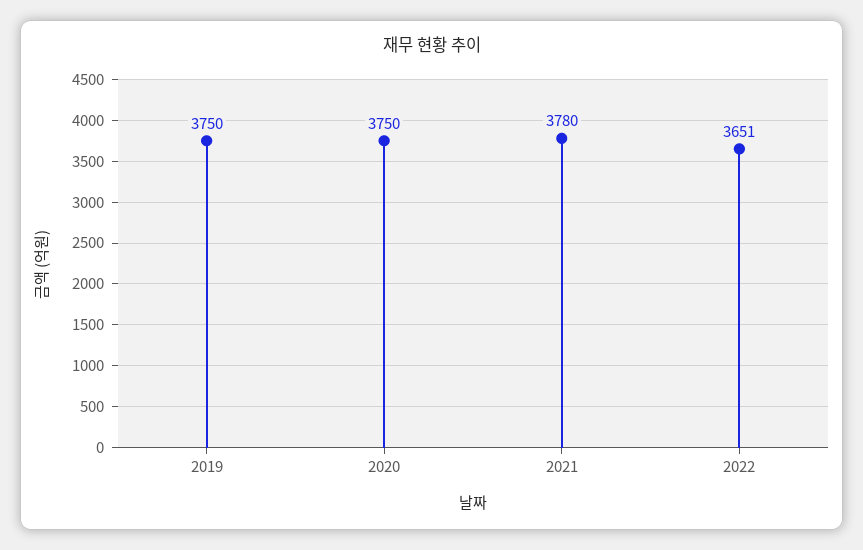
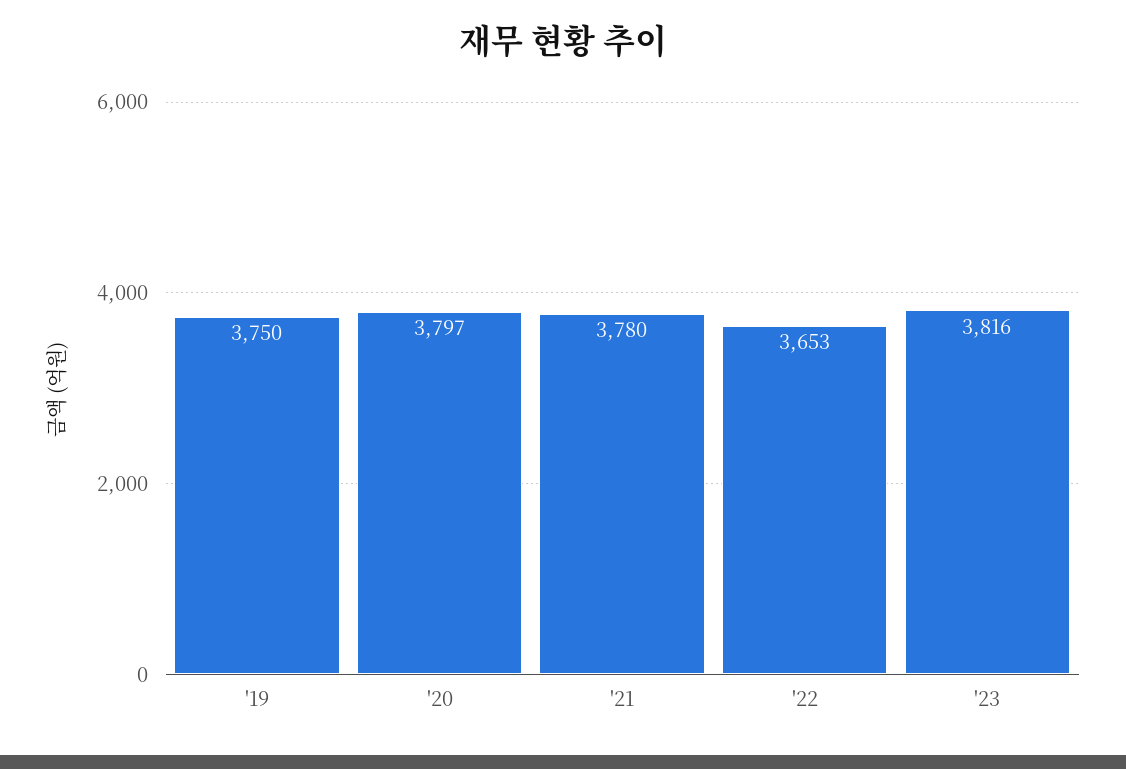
2020: 3750 -> 3797
2022: 3651 -> 3653
'23: none -> 3816

